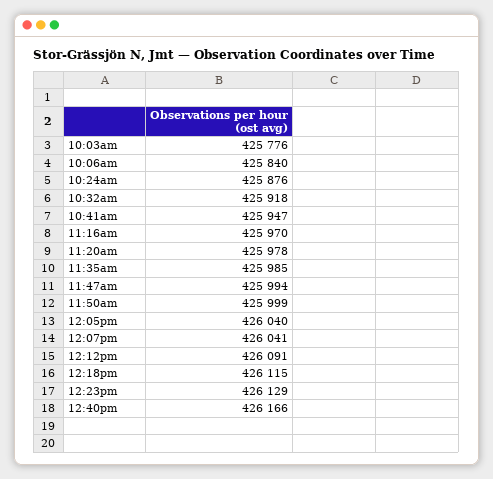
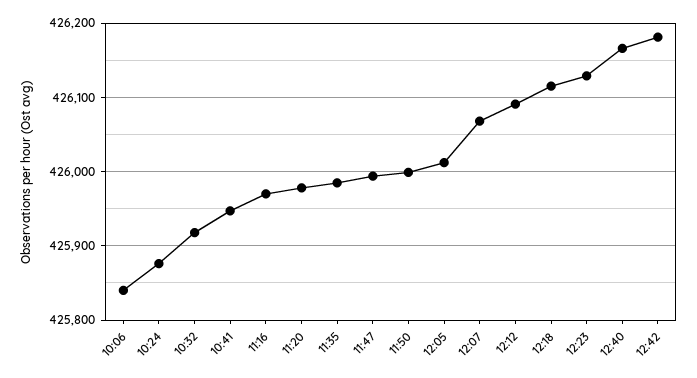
10:03am: 425776 -> none
12:05pm: 426040 -> 426010
12:07pm: 426041 -> 426070
12:42: none -> 426180

